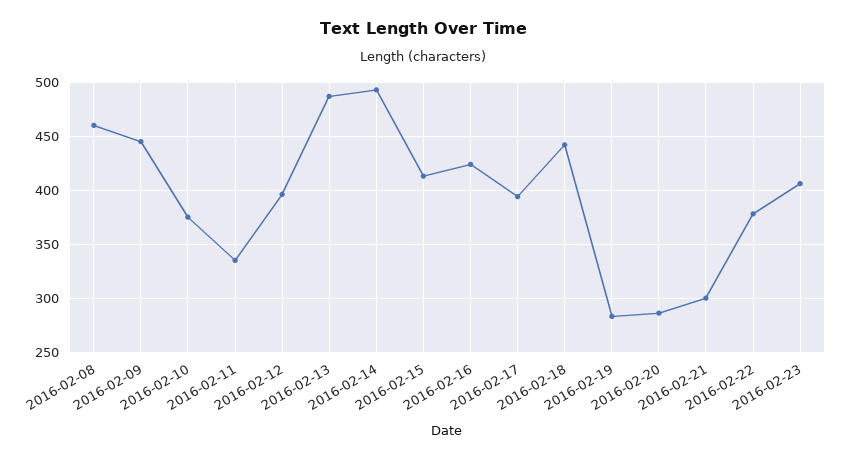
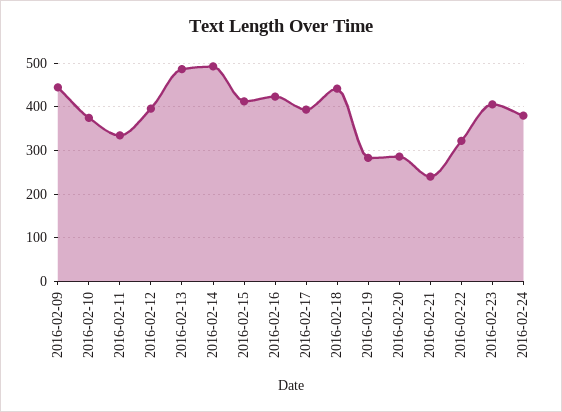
2016-02-08: 460 -> none
2016-02-21: 300 -> 240
2016-02-22: 380 -> 320
2016-02-24: none -> 380

